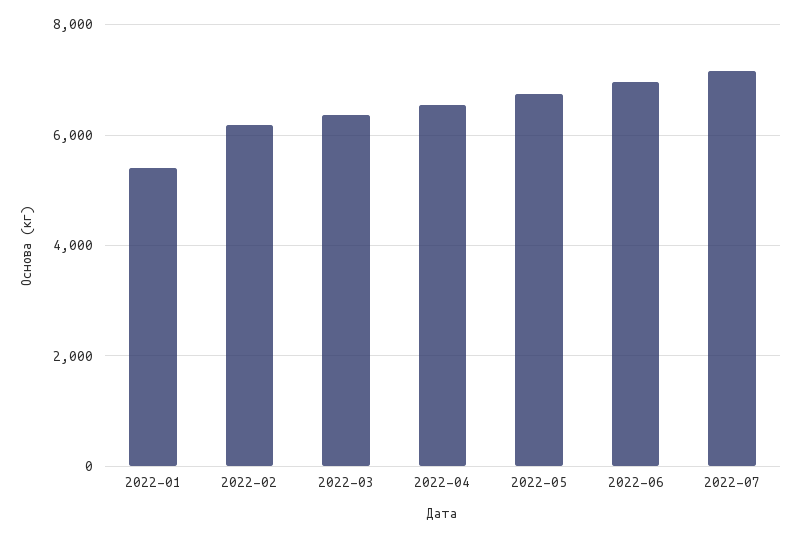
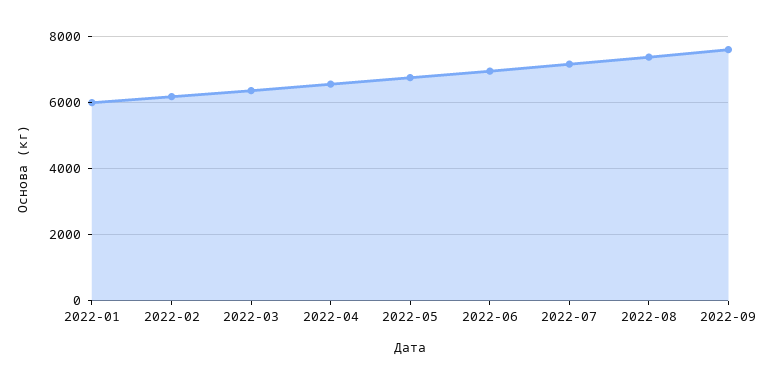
2022-01: 5400 -> 6000
2022-08: none -> 7400
2022-09: none -> 7600

